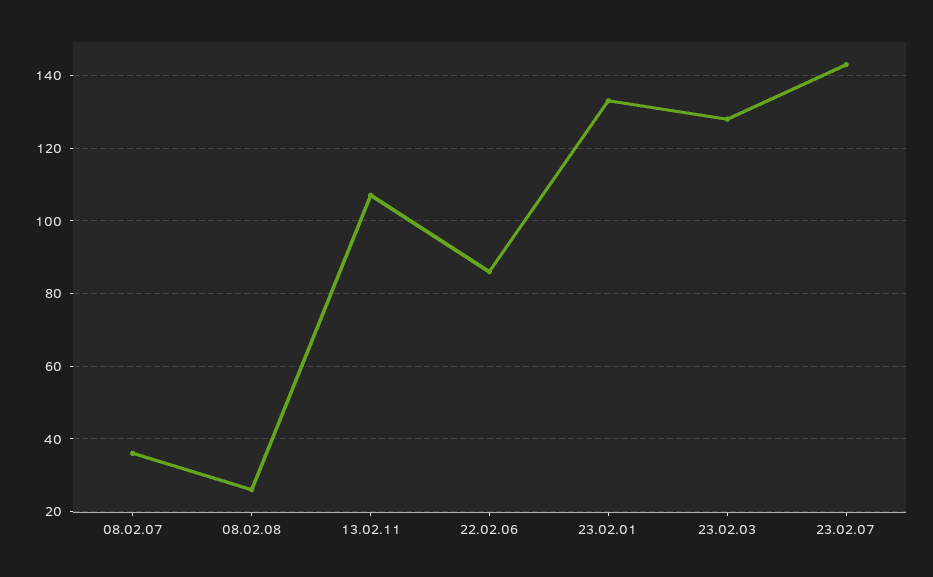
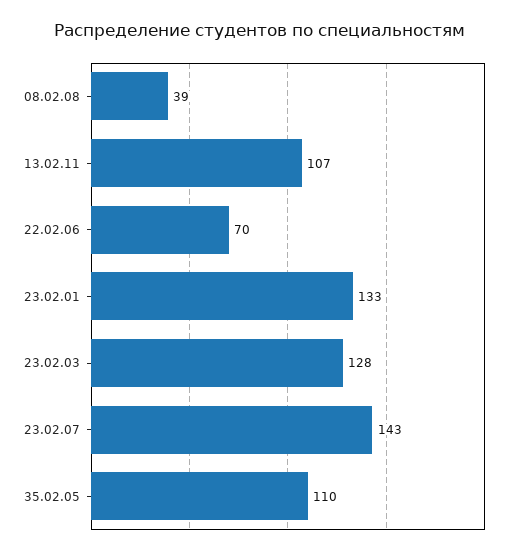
08.02.07: 35 -> none
08.02.08: 25 -> 39
22.02.06: 85 -> 70
35.02.05: none -> 110

